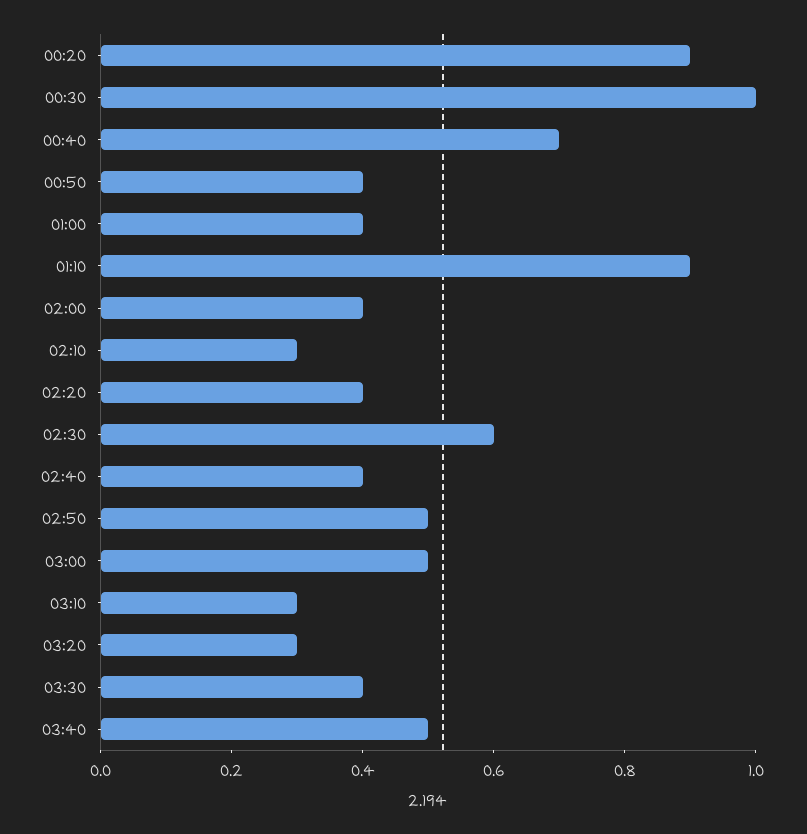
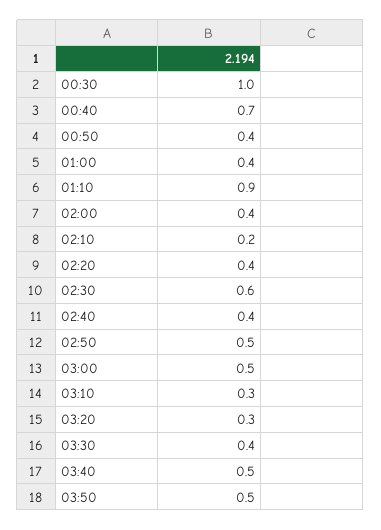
00:20: 0.9 -> none
02:10: 0.3 -> 0.2
03:50: none -> 0.5

